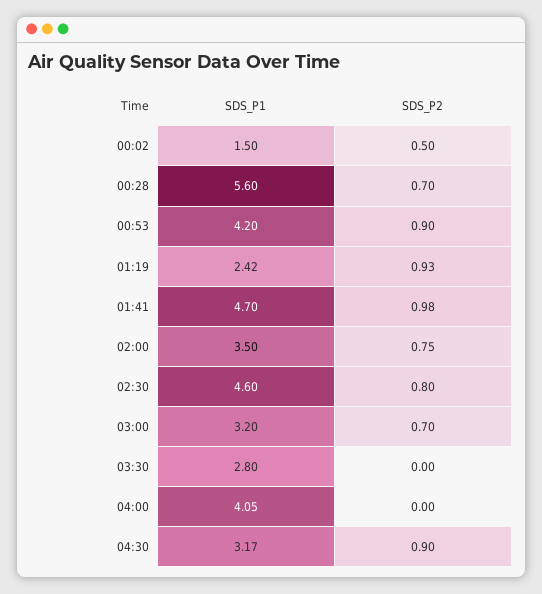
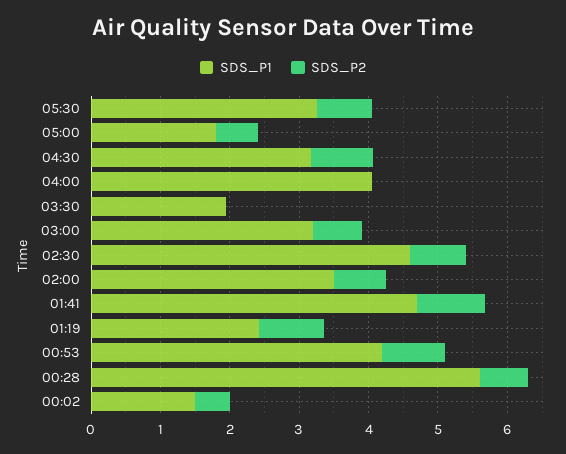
SDS_P1, 03:30: 2.8 -> 2
SDS_P1, 05:30: none -> 3.2
SDS_P2, 05:30: none -> 0.8
SDS_P1, 05:00: none -> 1.8
SDS_P2, 05:00: none -> 0.6

